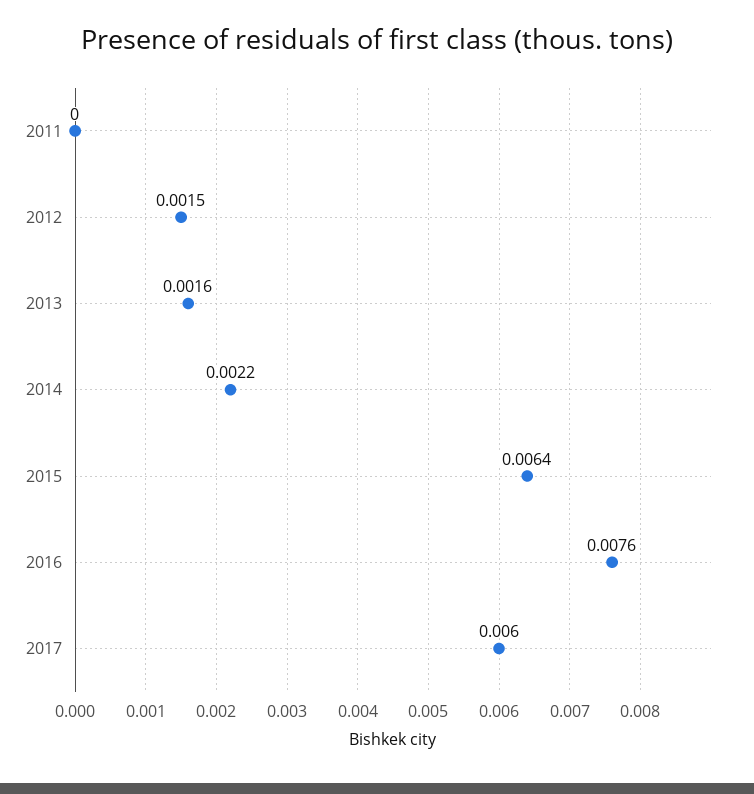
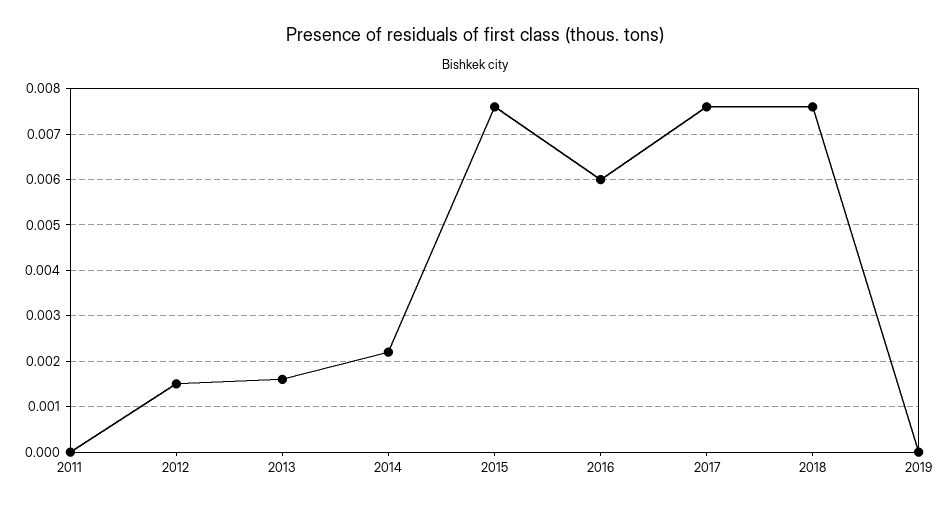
2015: 0.0064 -> 0.0075
2016: 0.0076 -> 0.006
2017: 0.006 -> 0.0075
2018: none -> 0.0075
2019: none -> 0

